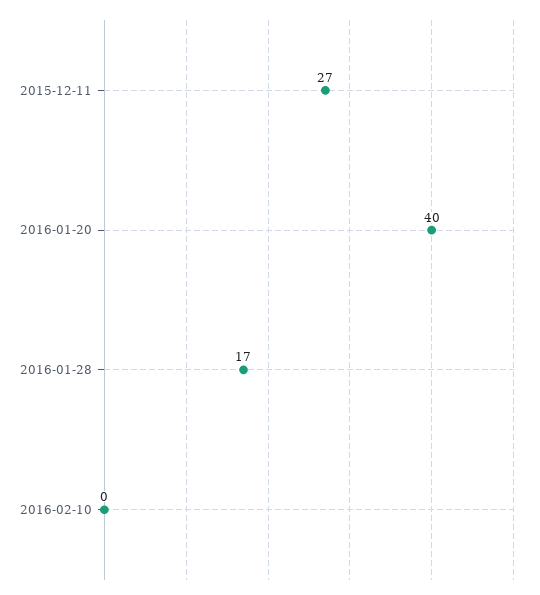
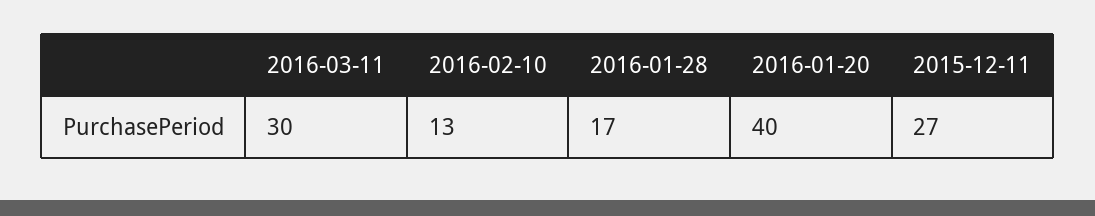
2016-02-10: 0 -> 13
2016-03-11: none -> 30

